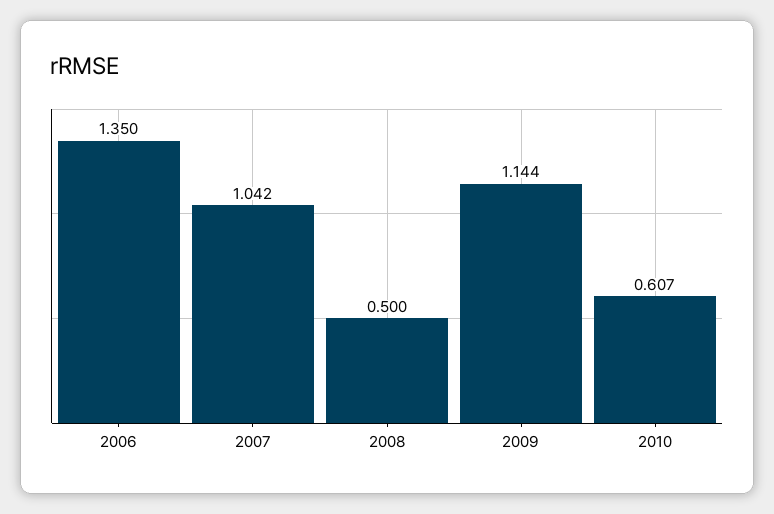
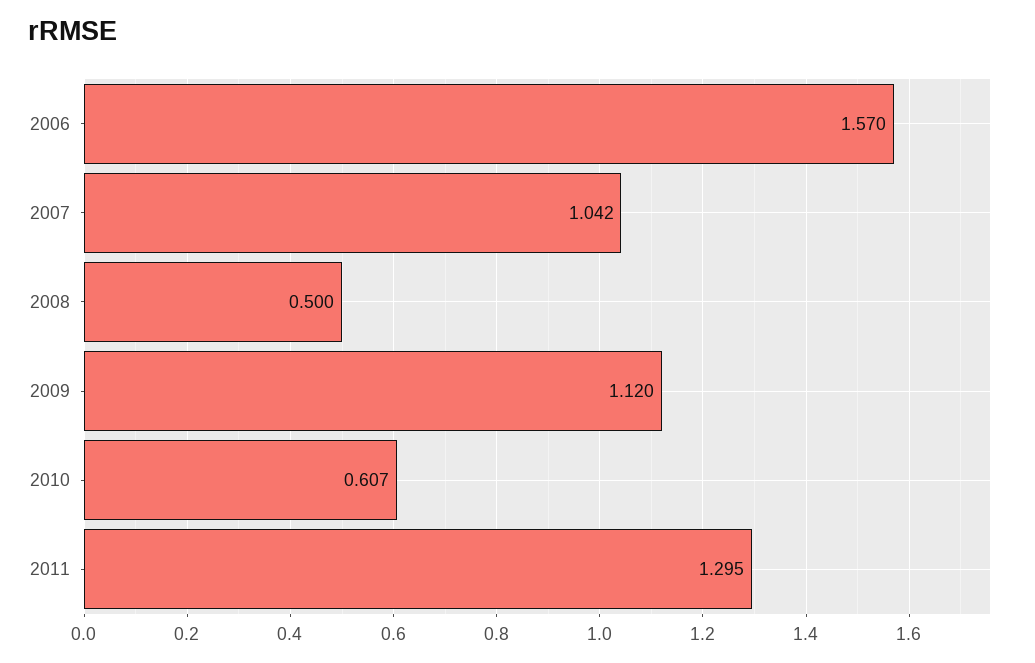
2006: 1.35 -> 1.57
2009: 1.144 -> 1.12
2011: none -> 1.295

